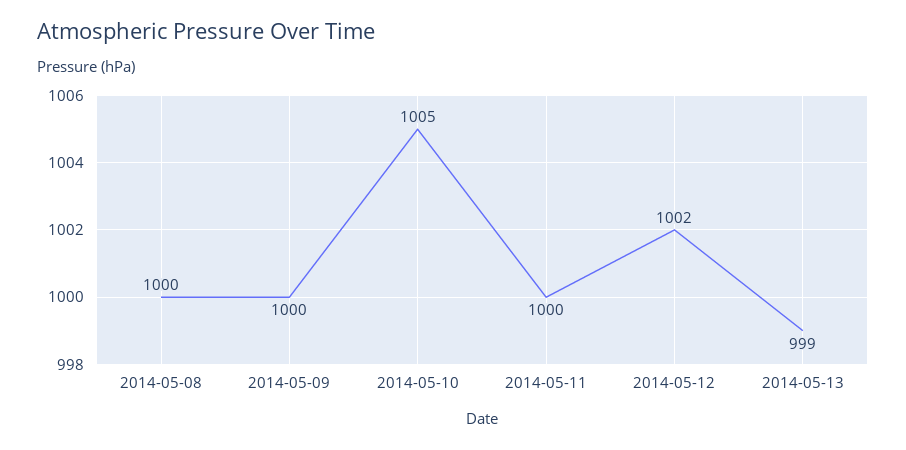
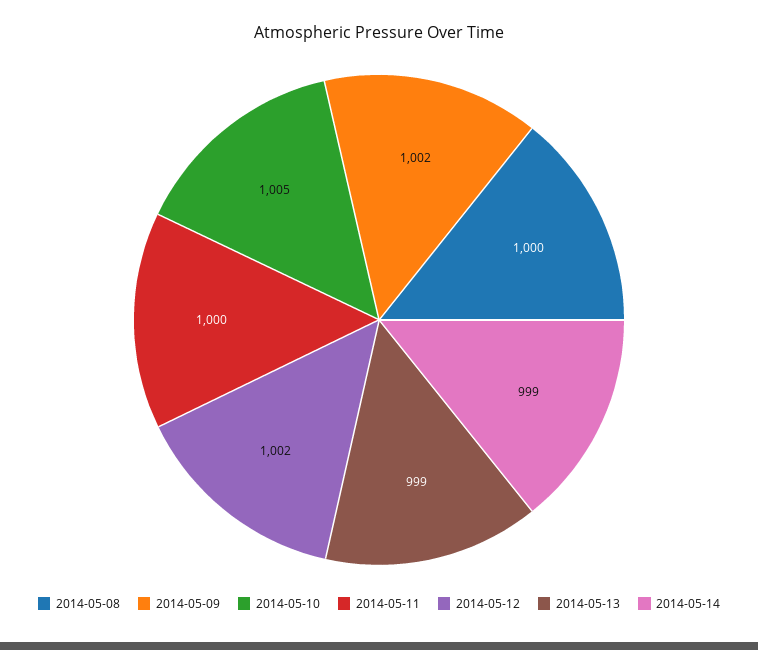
2014-05-09: 1000 -> 1002
2014-05-14: none -> 999

